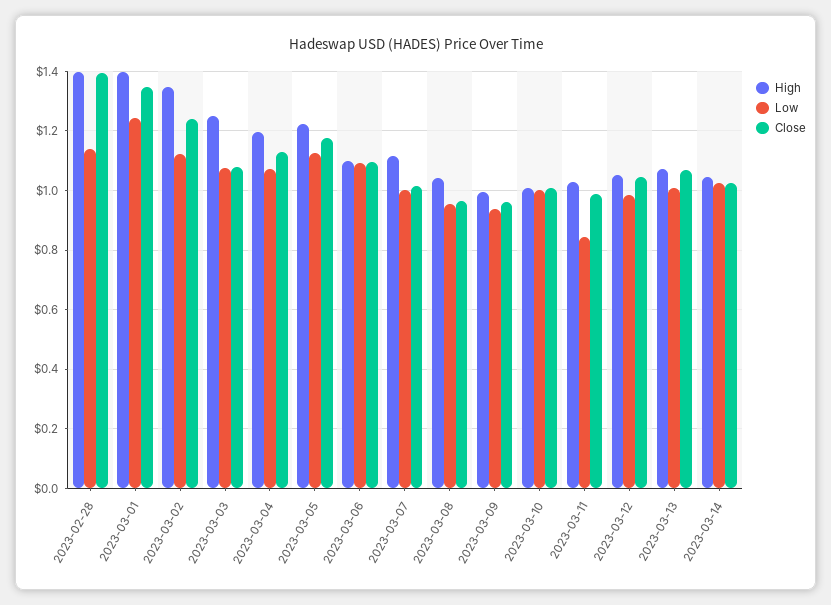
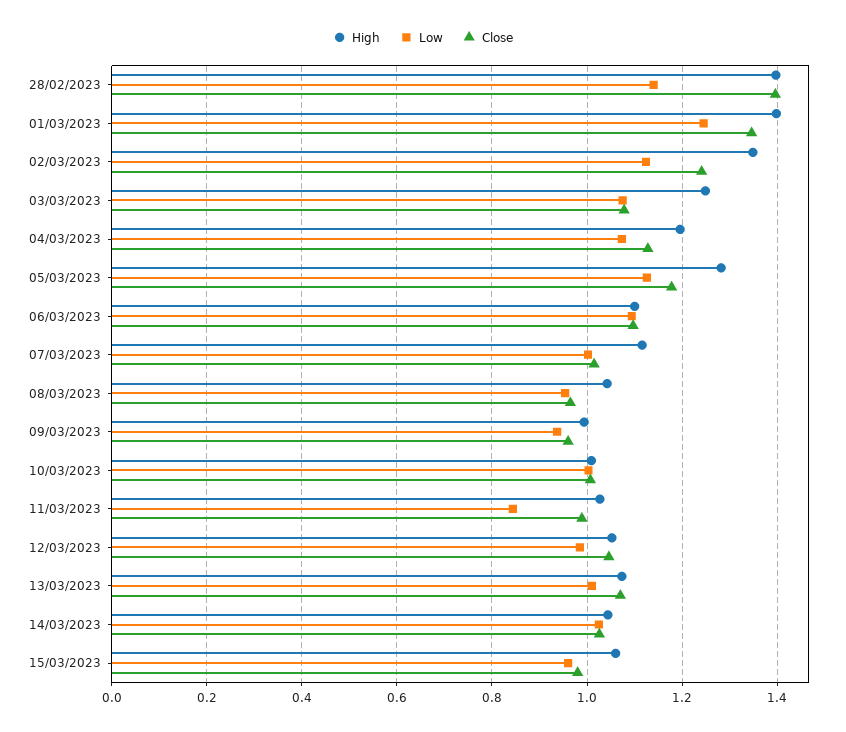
High, 2023-03-05: 1.225 -> 1.28
High, 15/03/2023: none -> 1.06
Low, 15/03/2023: none -> 0.96
Close, 15/03/2023: none -> 0.98

